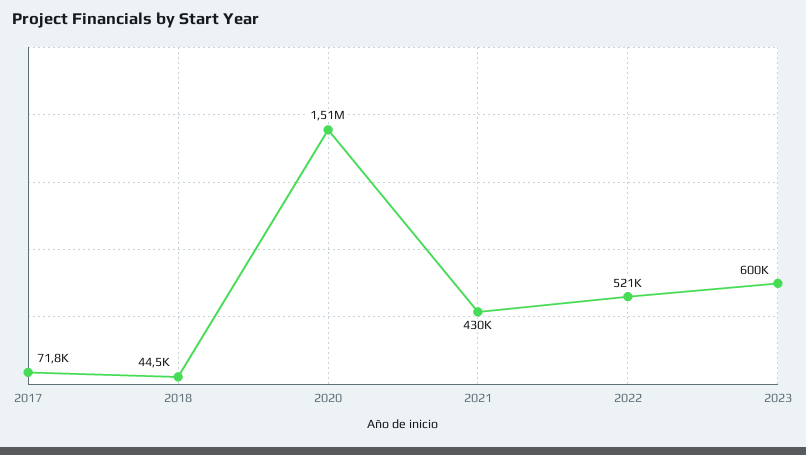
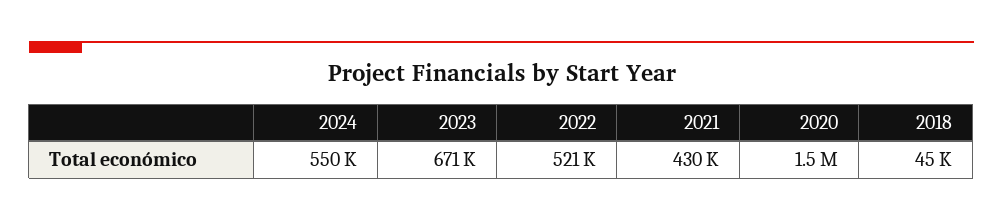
2017: 71800 -> none
2023: 600000 -> 671000
2024: none -> 550000

